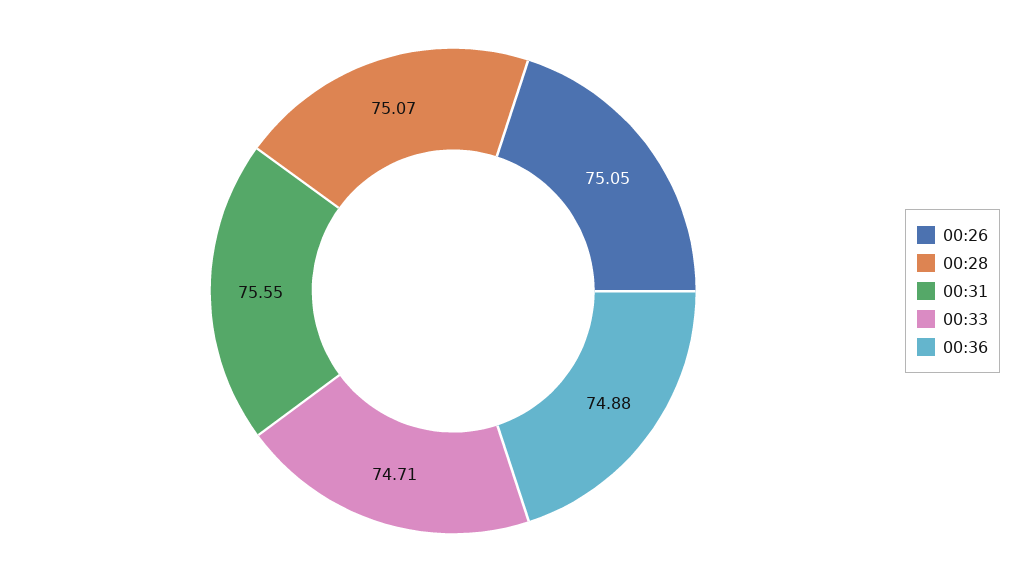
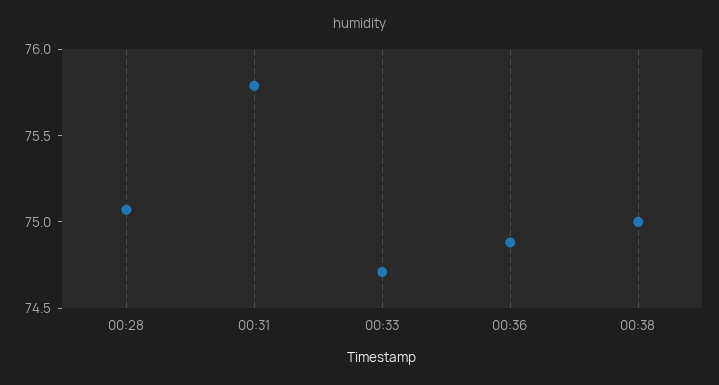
00:26: 75.05 -> none
00:31: 75.55 -> 75.8
00:38: none -> 75

